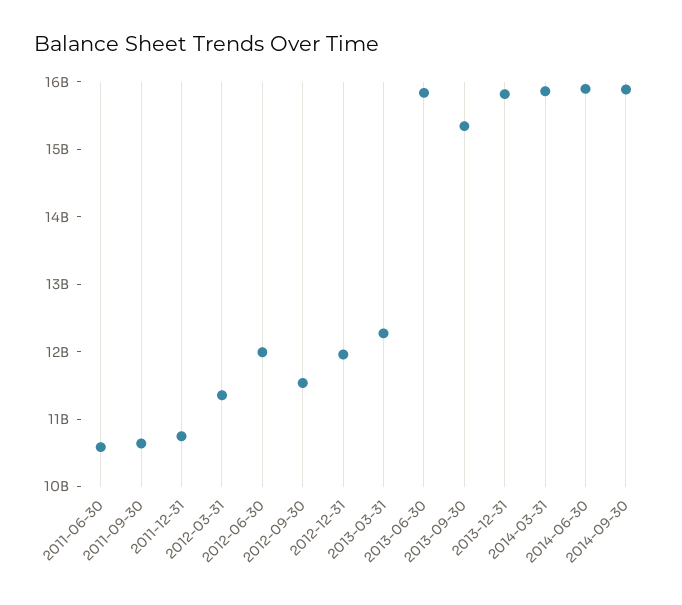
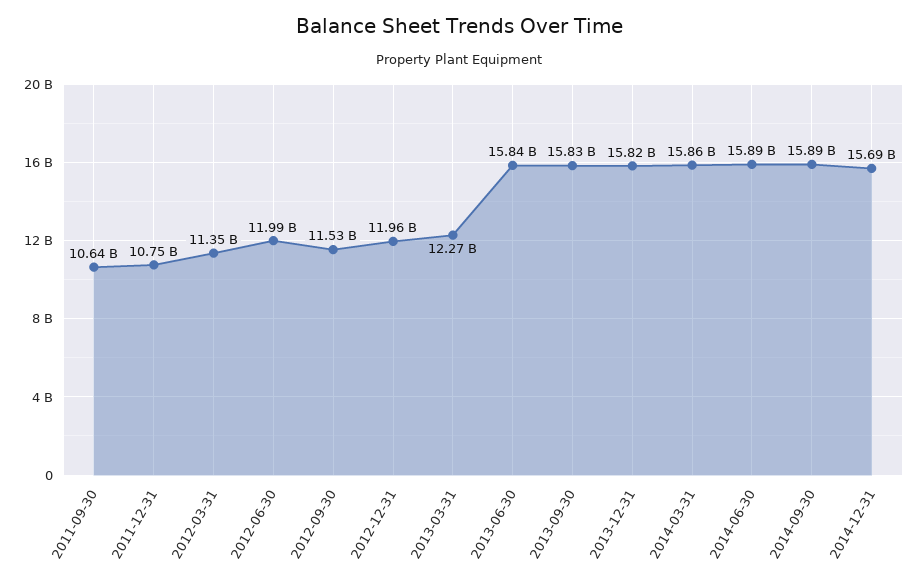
2011-06-30: 10600000000 -> none
2013-09-30: 15400000000 -> 15830000000
2014-12-31: none -> 15690000000

